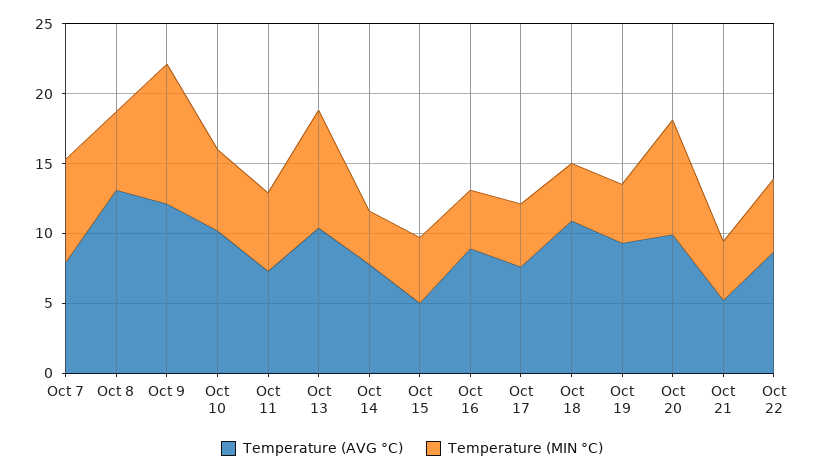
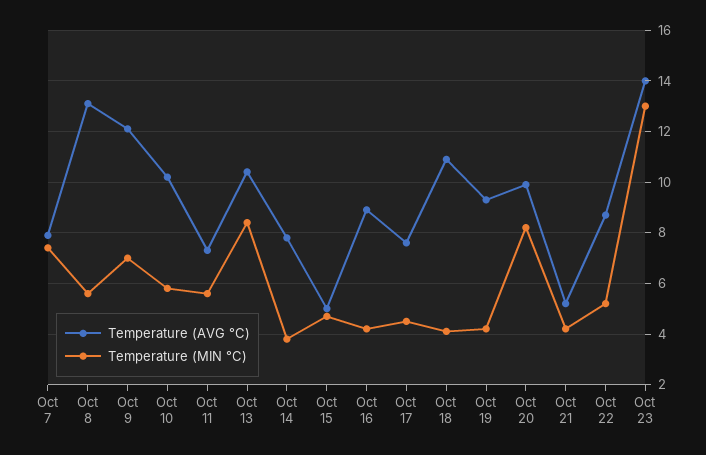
Temperature (MIN °C), Oct 9: 10 -> 7
Temperature (AVG °C), Oct 23: none -> 14
Temperature (MIN °C), Oct 23: none -> 13

